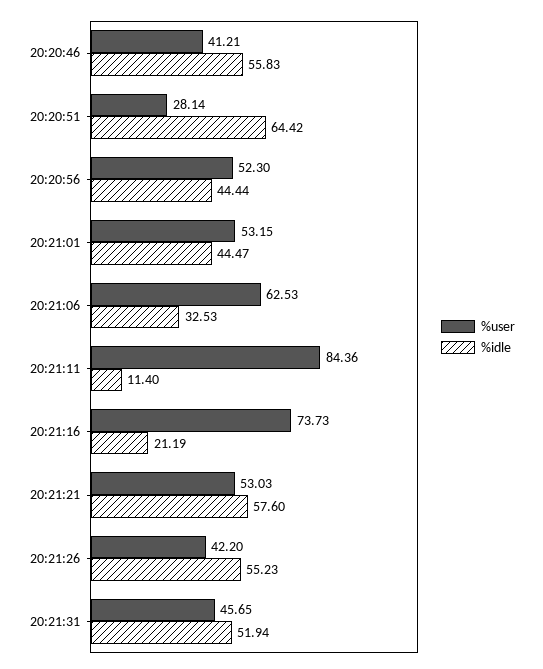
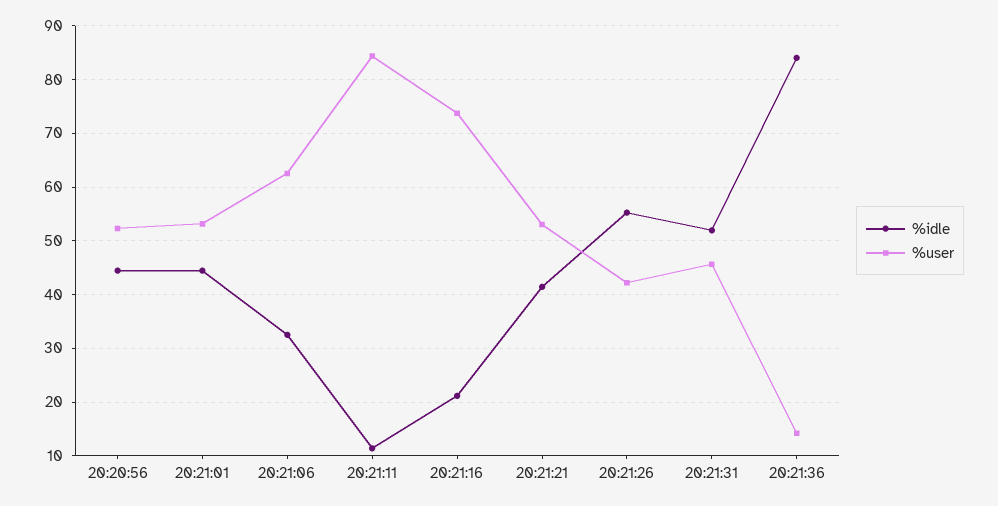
%user, 20:20:46: 41.21 -> none
%idle, 20:20:46: 55.83 -> none
%user, 20:20:51: 28.14 -> none
%idle, 20:20:51: 64.42 -> none
%idle, 20:21:21: 57.6 -> 42
%idle, 20:21:36: none -> 84
%user, 20:21:36: none -> 14

